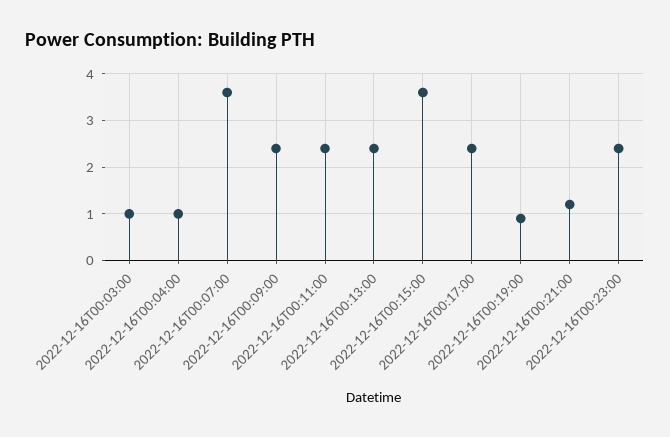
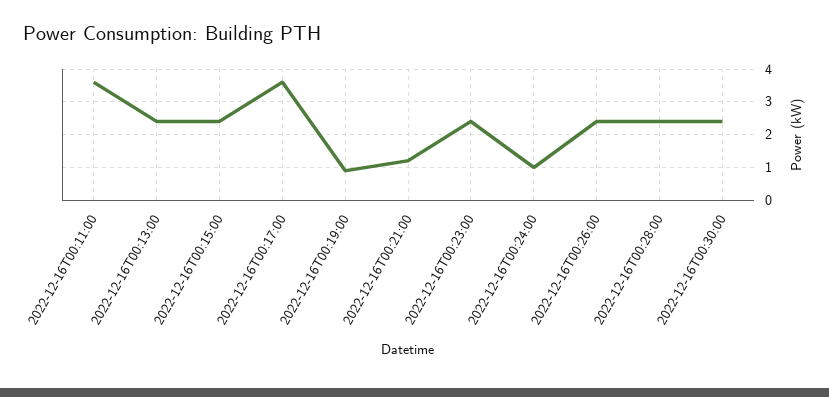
2022-12-16T00:03:00: 1 -> none
2022-12-16T00:04:00: 1 -> none
2022-12-16T00:07:00: 3.5 -> none
2022-12-16T00:09:00: 2.5 -> none
2022-12-16T00:11:00: 2.5 -> 3.5
2022-12-16T00:15:00: 3.5 -> 2.5
2022-12-16T00:17:00: 2.5 -> 3.5
2022-12-16T00:24:00: none -> 1
2022-12-16T00:26:00: none -> 2.5
2022-12-16T00:28:00: none -> 2.5
2022-12-16T00:30:00: none -> 2.5

